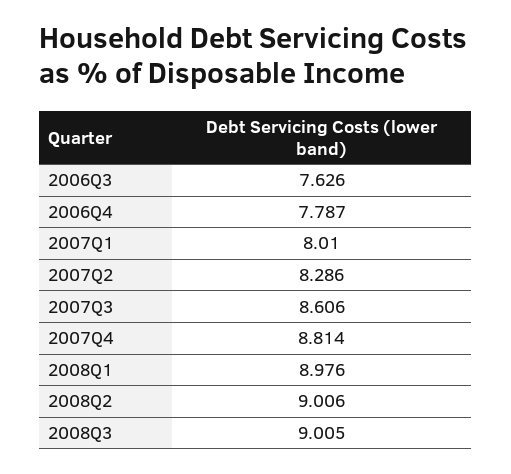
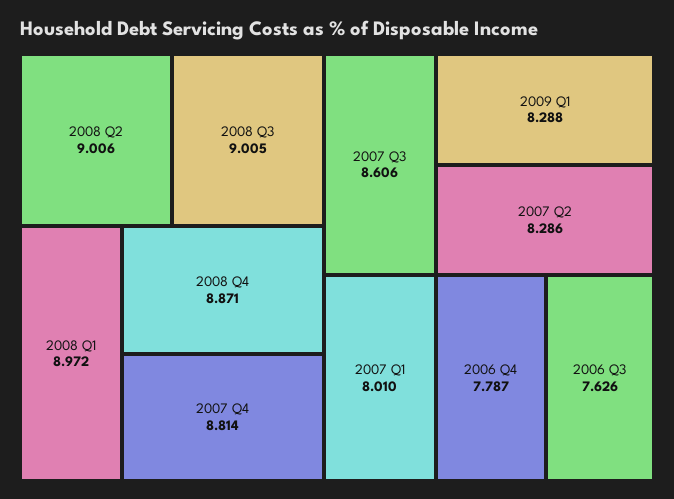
2008Q1: 8.976 -> 8.972
2008 Q4: none -> 8.871
2009 Q1: none -> 8.288

